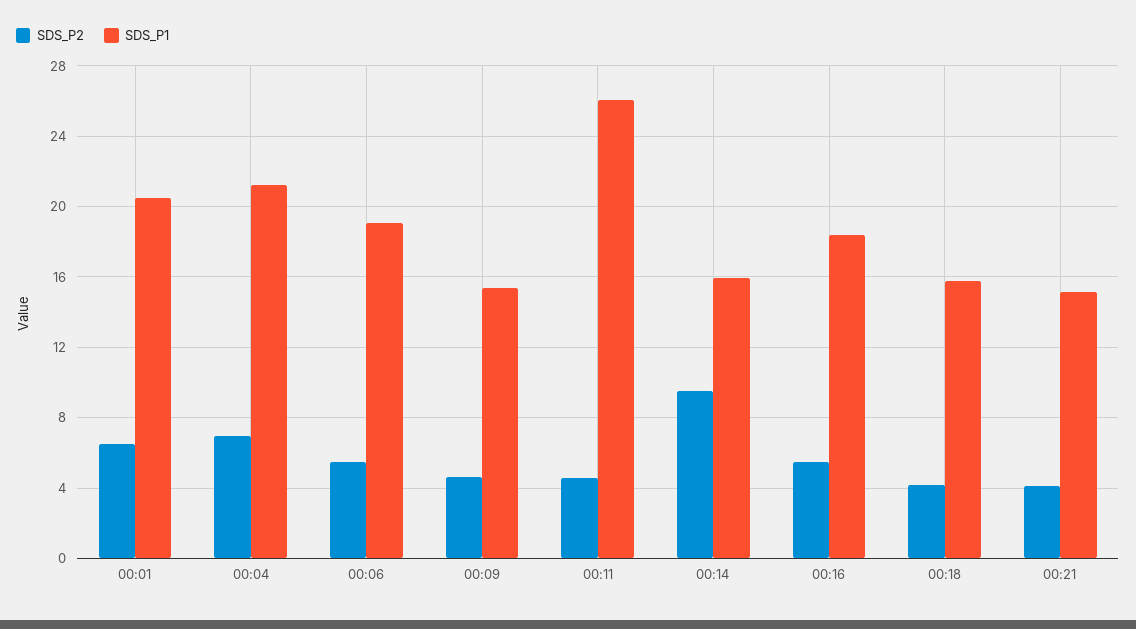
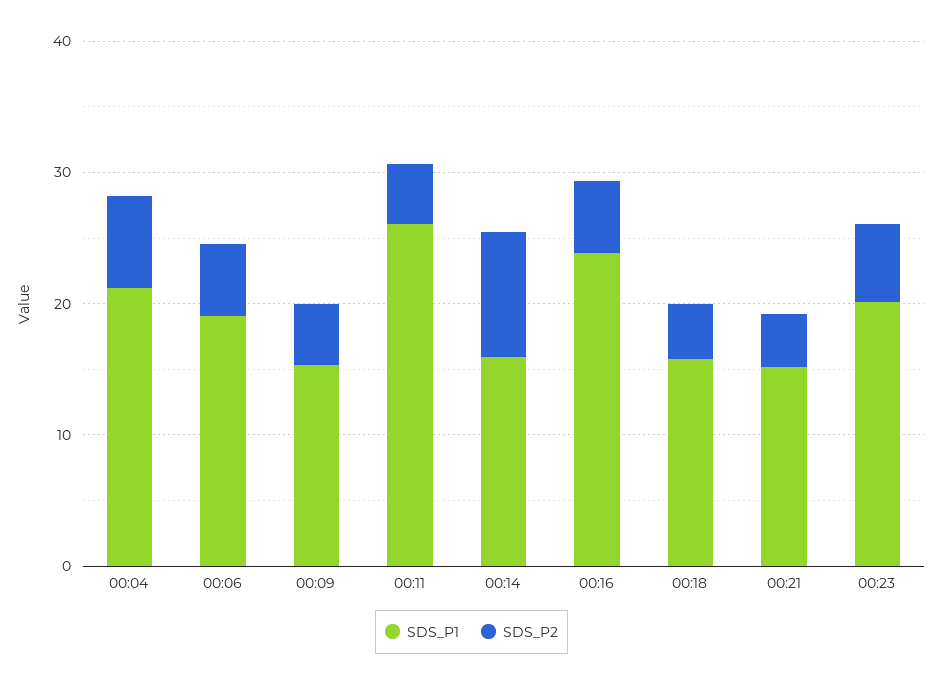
SDS_P2, 00:01: 6.5 -> none
SDS_P1, 00:01: 20.5 -> none
SDS_P1, 00:16: 18.5 -> 24
SDS_P1, 00:23: none -> 20
SDS_P2, 00:23: none -> 6

